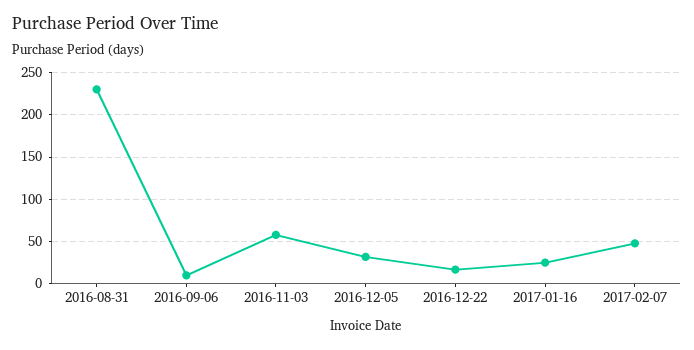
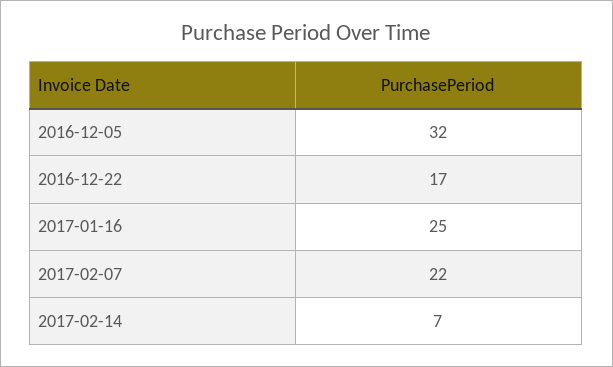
2016-08-31: 230 -> none
2016-09-06: 10 -> none
2016-11-03: 60 -> none
2017-02-07: 50 -> 22
2017-02-14: none -> 7

